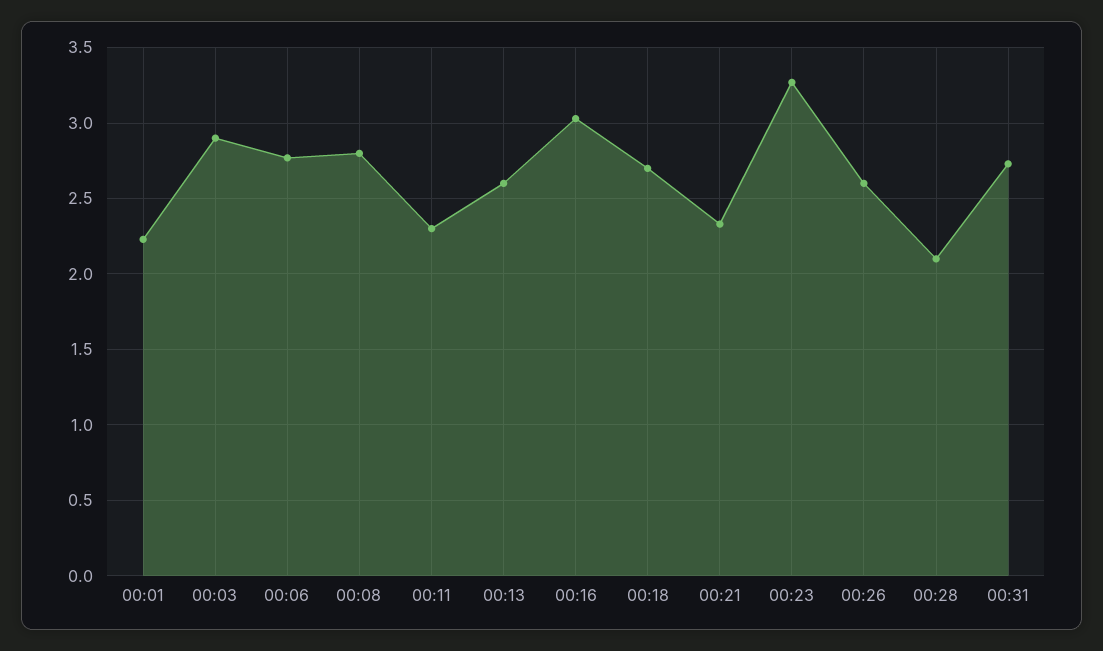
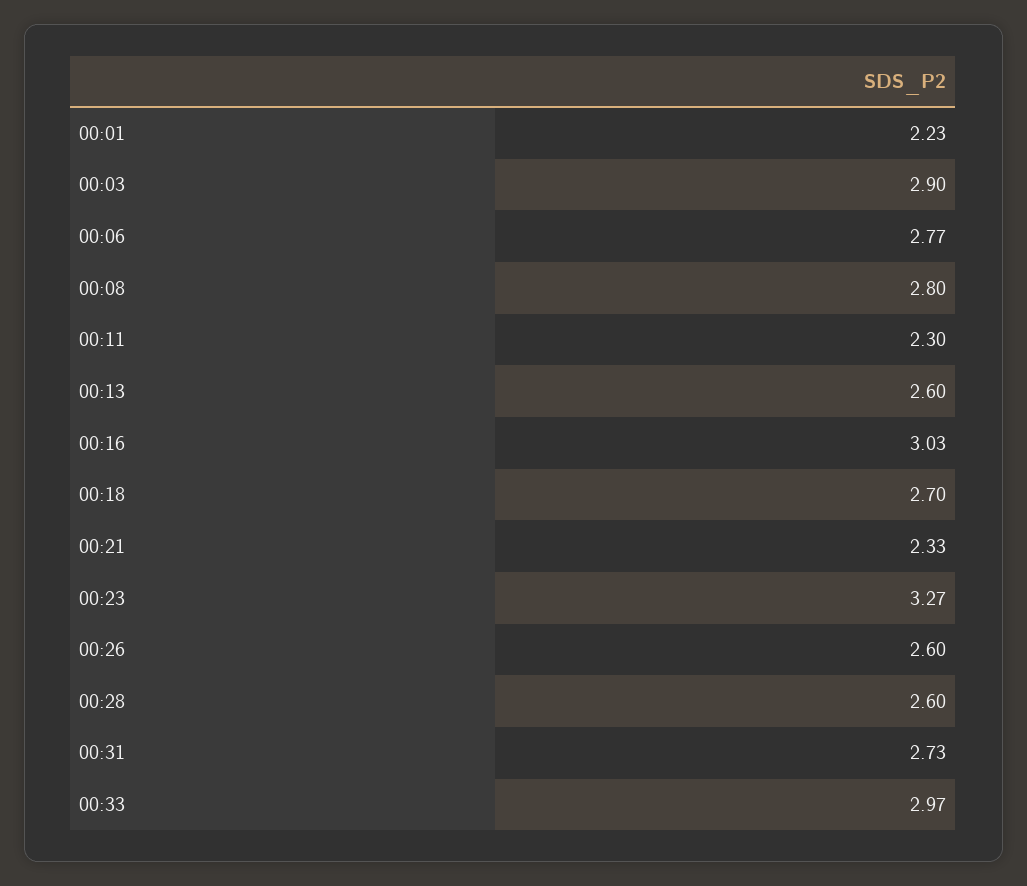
00:28: 2.1 -> 2.6
00:33: none -> 2.97

